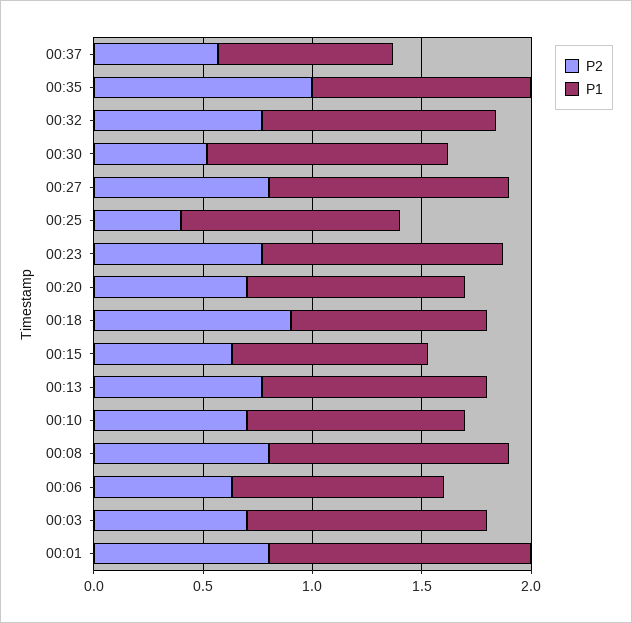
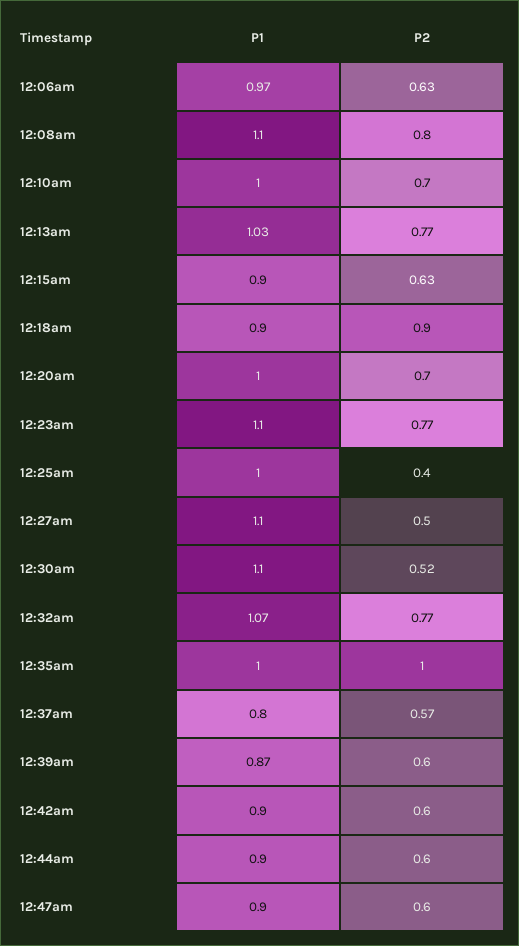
P2, 00:27: 0.8 -> 0.5
P2, 00:03: 0.7 -> none
P1, 00:03: 1.1 -> none
P2, 00:01: 0.8 -> none
P1, 00:01: 1.2 -> none
P1, 12:39am: none -> 0.87
P2, 12:39am: none -> 0.6
P1, 12:42am: none -> 0.9
P2, 12:42am: none -> 0.6
P1, 12:44am: none -> 0.9
P2, 12:44am: none -> 0.6
P1, 12:47am: none -> 0.9
P2, 12:47am: none -> 0.6

